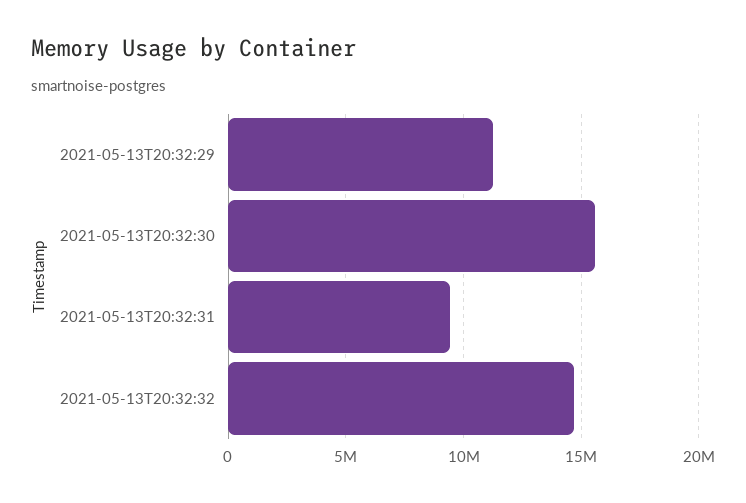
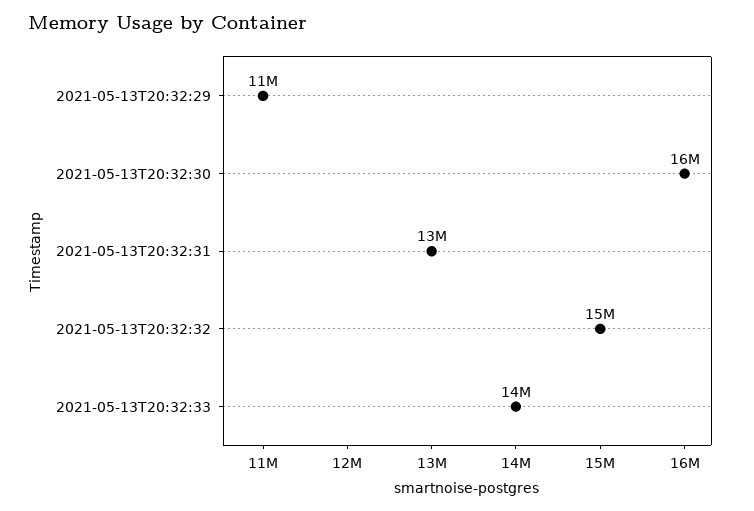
2021-05-13T20:32:31: 9500000 -> 13000000
2021-05-13T20:32:33: none -> 14000000

